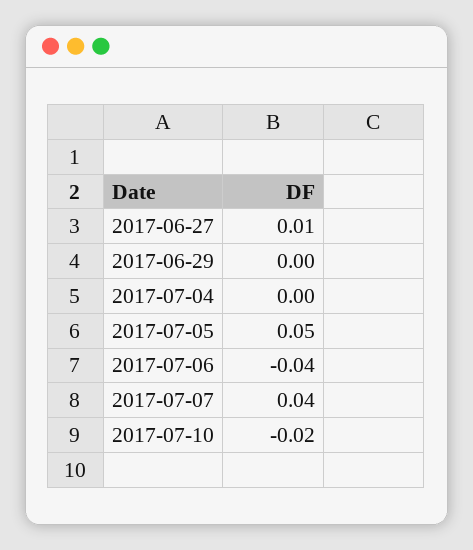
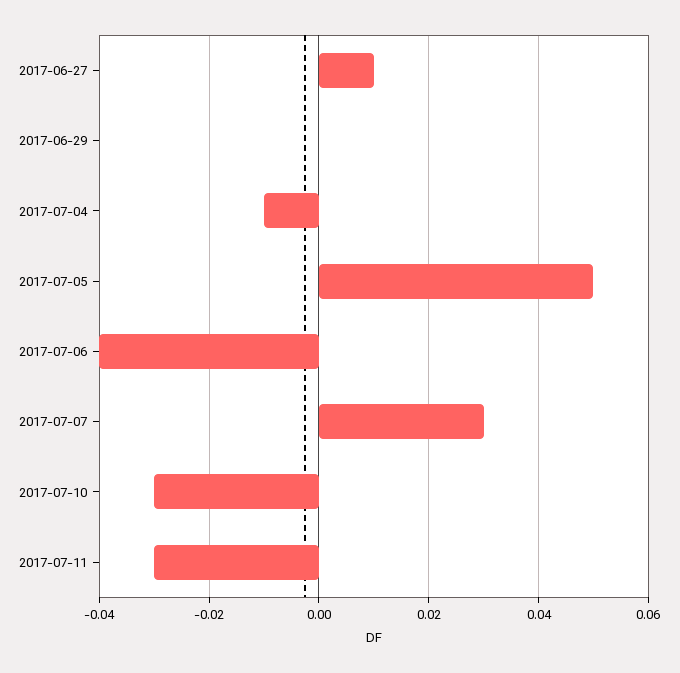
2017-07-04: 0 -> -0.01
2017-07-07: 0.04 -> 0.03
2017-07-10: -0.02 -> -0.03
2017-07-11: none -> -0.03

